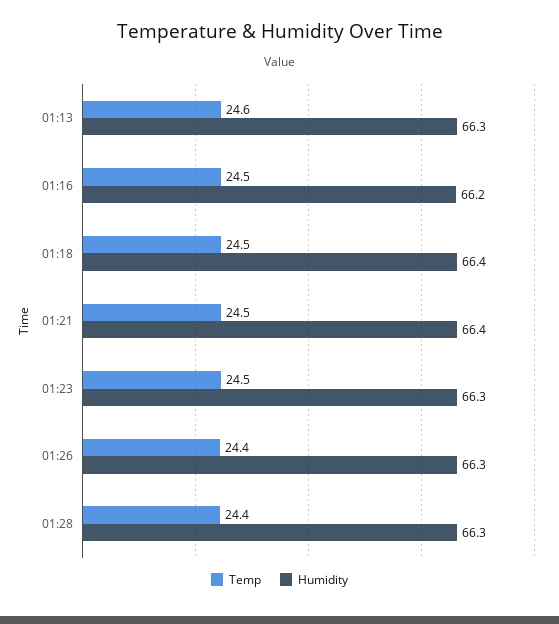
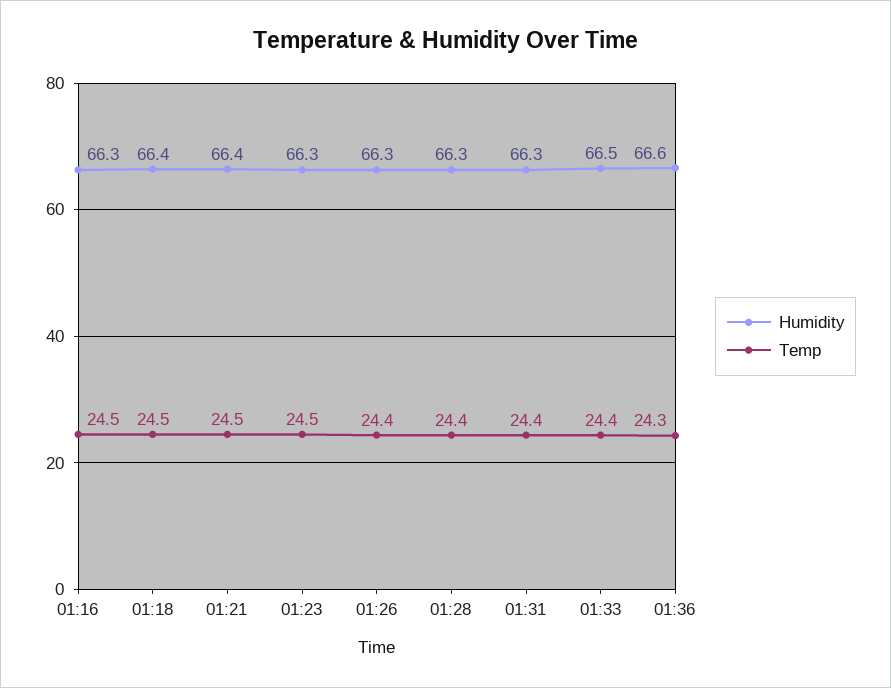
Temp, 01:13: 24.6 -> none
Humidity, 01:13: 66.3 -> none
Humidity, 01:16: 66.2 -> 66.3
Humidity, 01:31: none -> 66.3
Temp, 01:31: none -> 24.4
Humidity, 01:33: none -> 66.5
Temp, 01:33: none -> 24.4
Humidity, 01:36: none -> 66.6
Temp, 01:36: none -> 24.3

